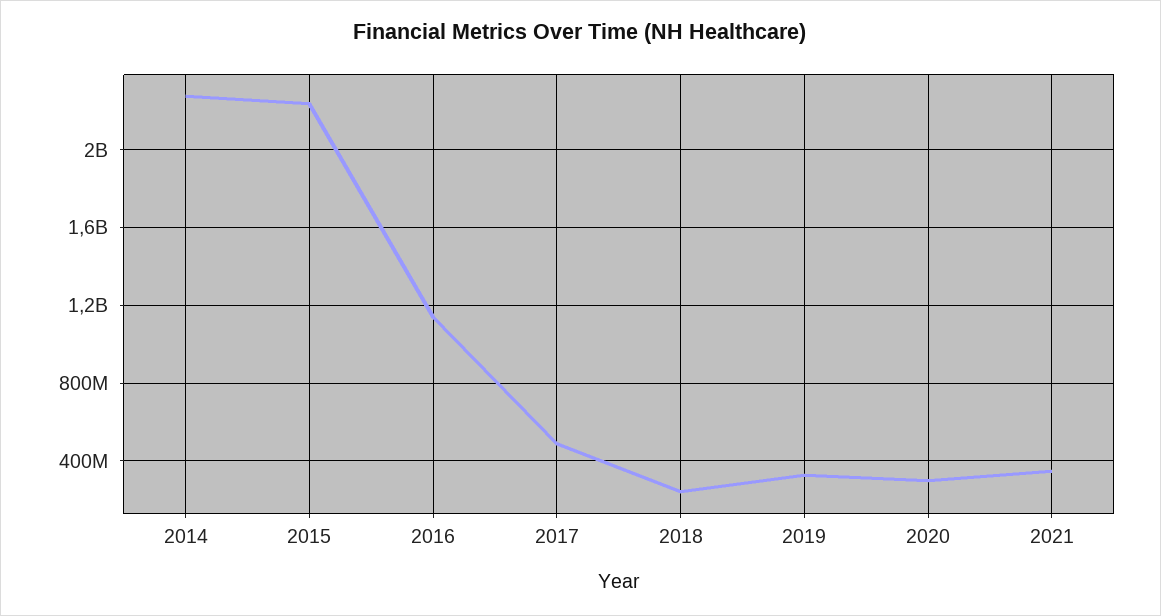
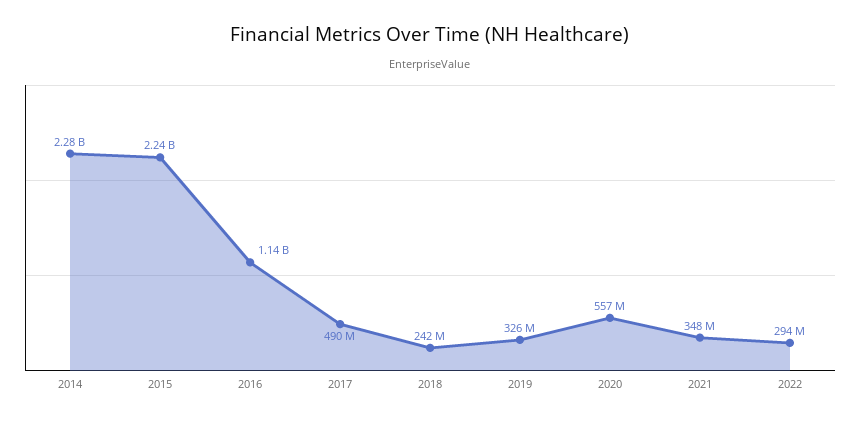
2020: 300000000 -> 557000000
2022: none -> 294000000

